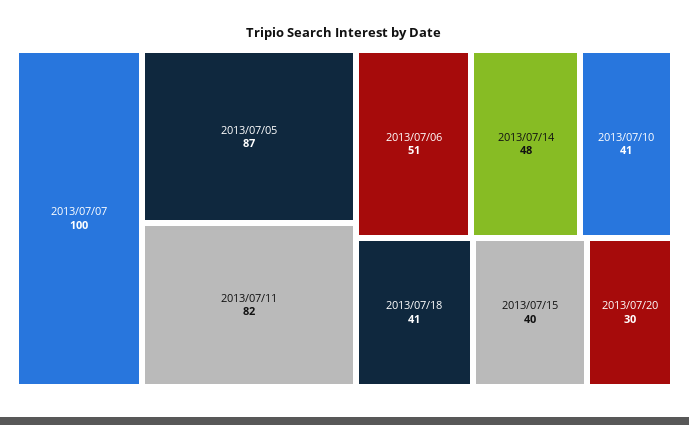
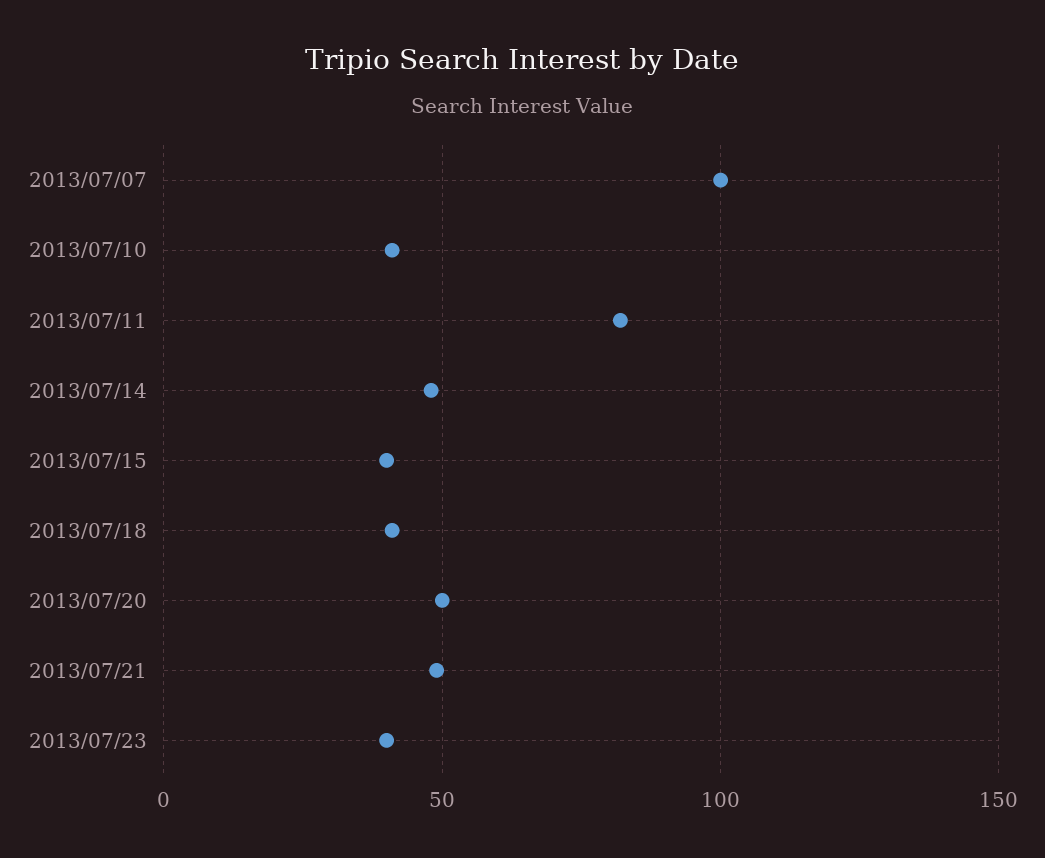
2013/07/05: 87 -> none
2013/07/06: 51 -> none
2013/07/20: 30 -> 50
2013/07/21: none -> 50
2013/07/23: none -> 40

